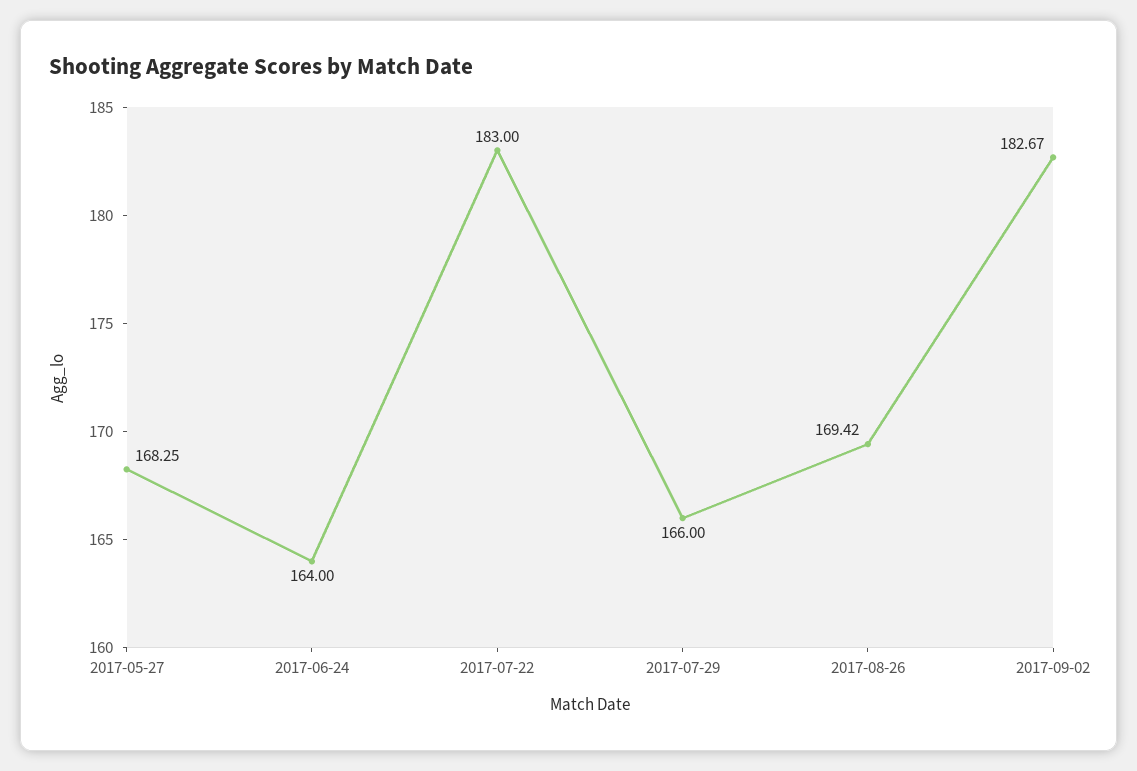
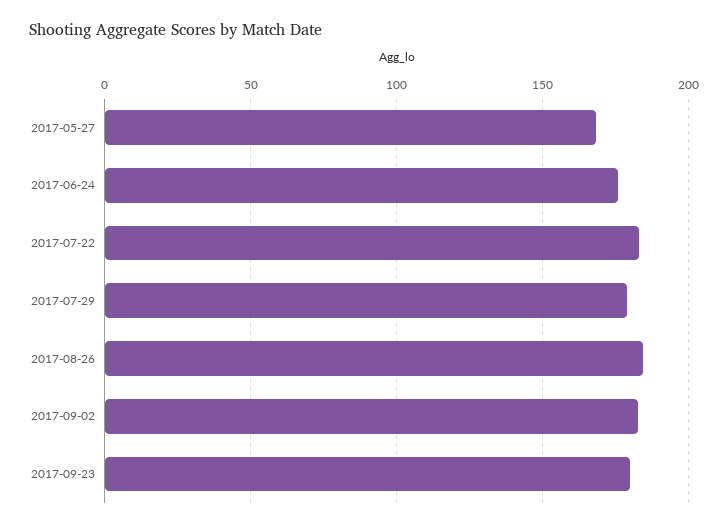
2017-06-24: 164 -> 175
2017-07-29: 166 -> 180
2017-08-26: 169.42 -> 185
2017-09-23: none -> 180

